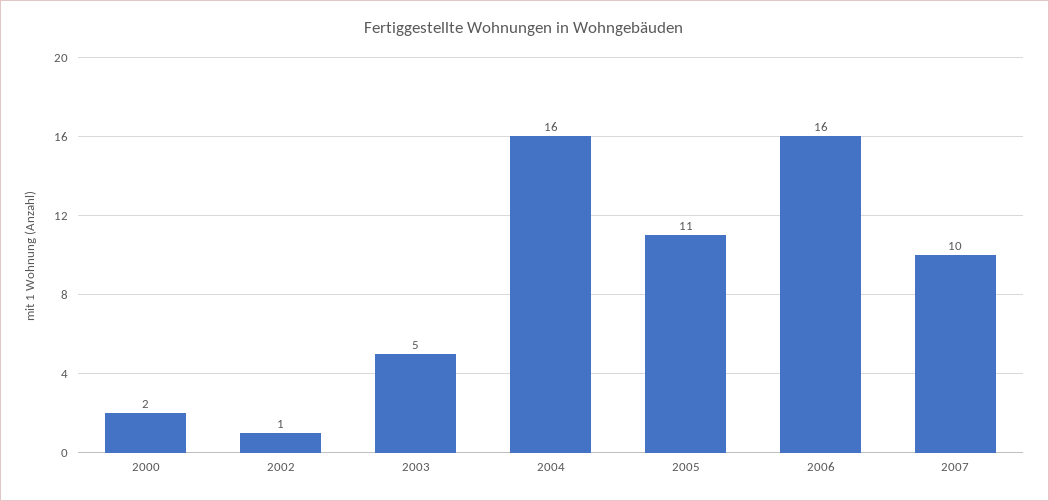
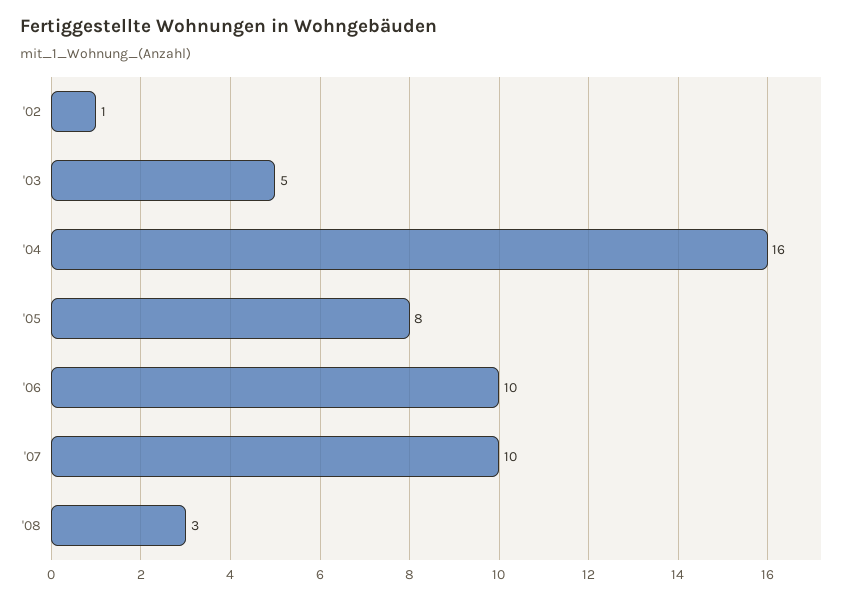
2000: 2 -> none
2005: 11 -> 8
2006: 16 -> 10
'08: none -> 3

